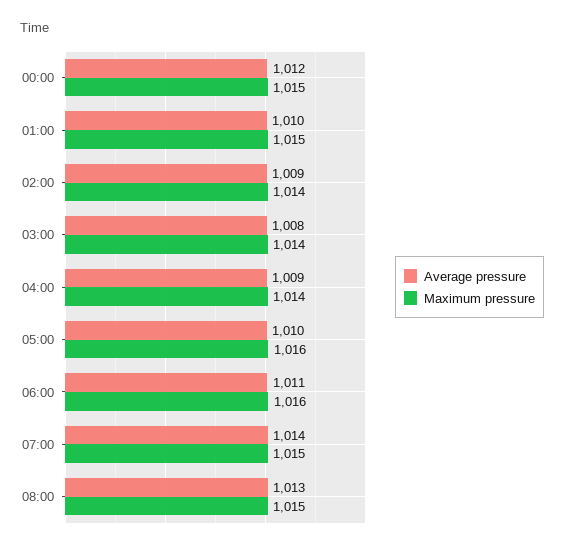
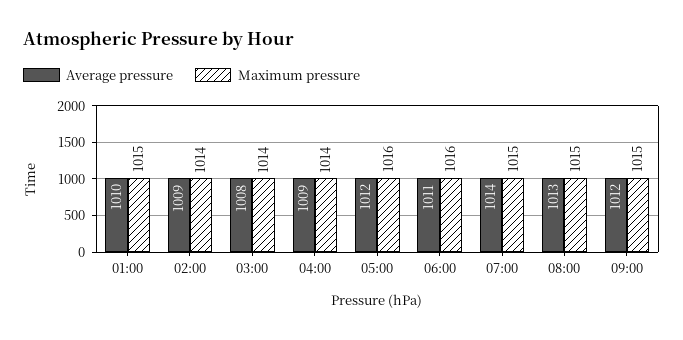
Average pressure, 00:00: 1012 -> none
Maximum pressure, 00:00: 1015 -> none
Average pressure, 05:00: 1010 -> 1012
Average pressure, 09:00: none -> 1012
Maximum pressure, 09:00: none -> 1015

